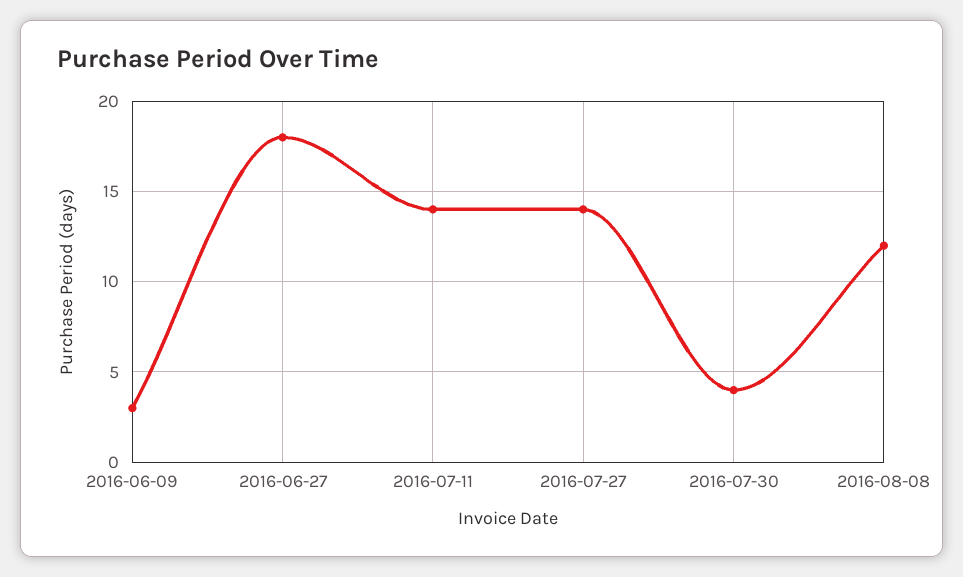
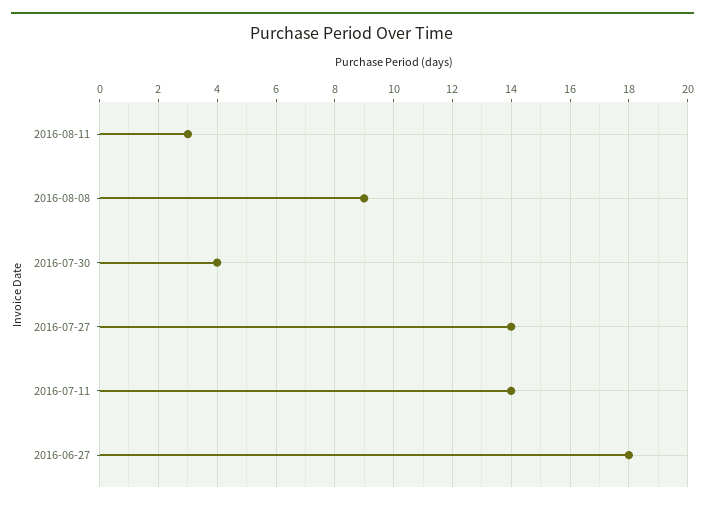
2016-06-09: 3 -> none
2016-08-08: 12 -> 9
2016-08-11: none -> 3

